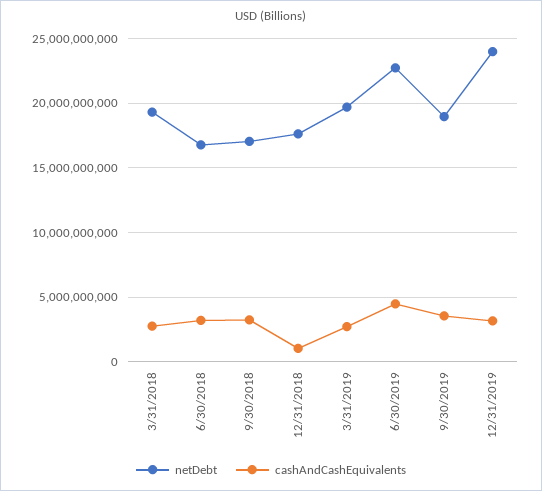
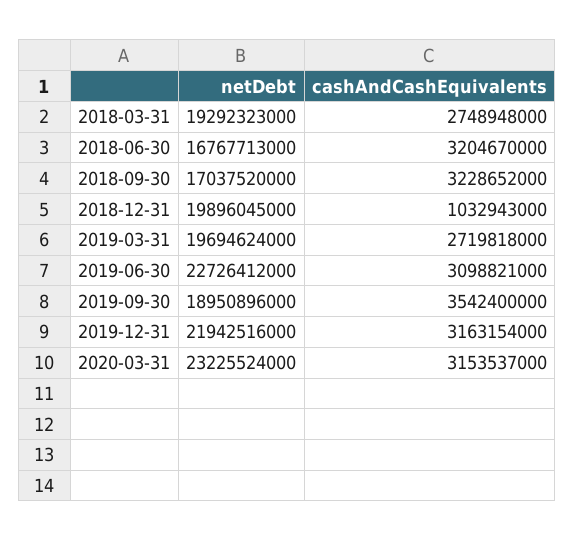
netDebt, 12/31/2018: 17500000000 -> 19896045000
cashAndCashEquivalents, 6/30/2019: 4500000000 -> 3098821000
netDebt, 12/31/2019: 24000000000 -> 21942516000
netDebt, 2020-03-31: none -> 23225524000
cashAndCashEquivalents, 2020-03-31: none -> 3153537000

